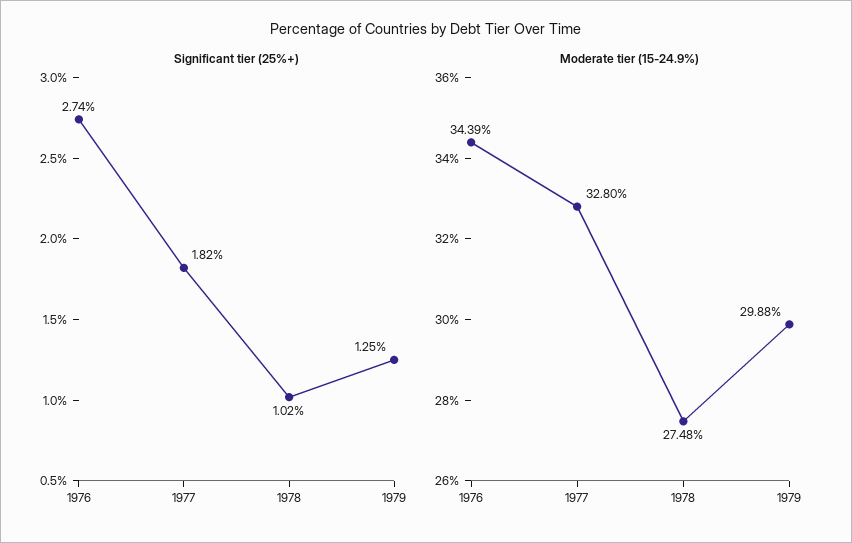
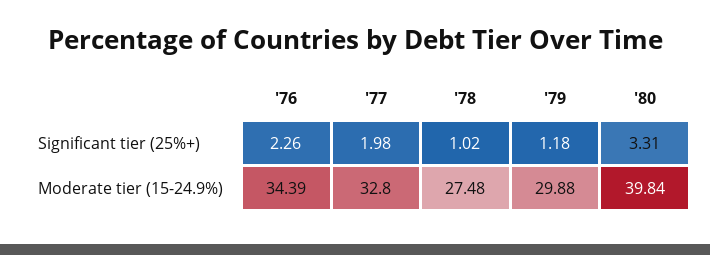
Significant tier (25%+), 1976: 2.74 -> 2.26
Significant tier (25%+), 1977: 1.82 -> 1.98
Significant tier (25%+), 1979: 1.25 -> 1.18
Significant tier (25%+), '80: none -> 3.31
Moderate tier (15-24.9%), '80: none -> 39.84

